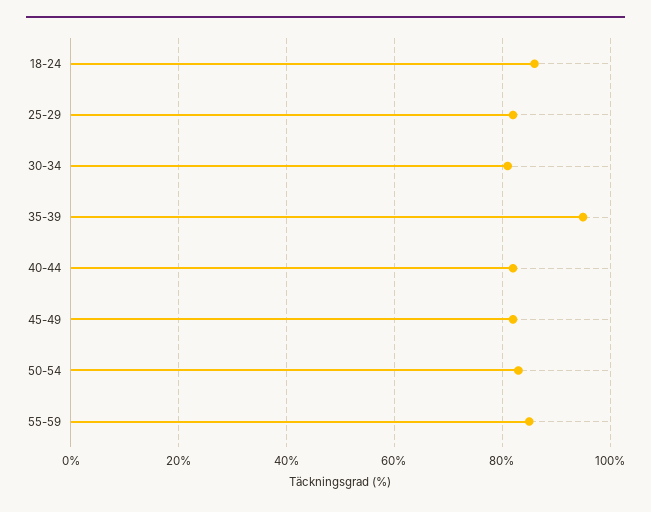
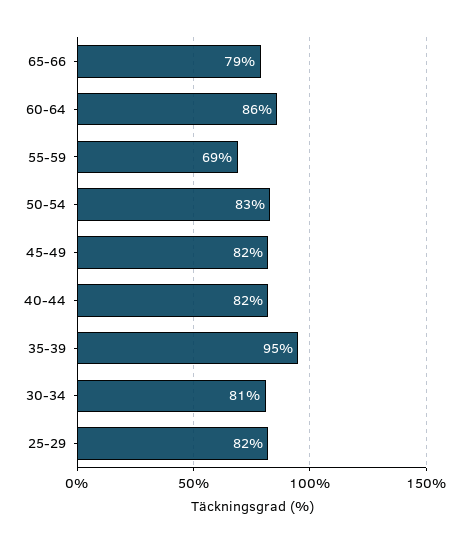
18-24: 85 -> none
55-59: 85 -> 69
65-66: none -> 79
60-64: none -> 86

